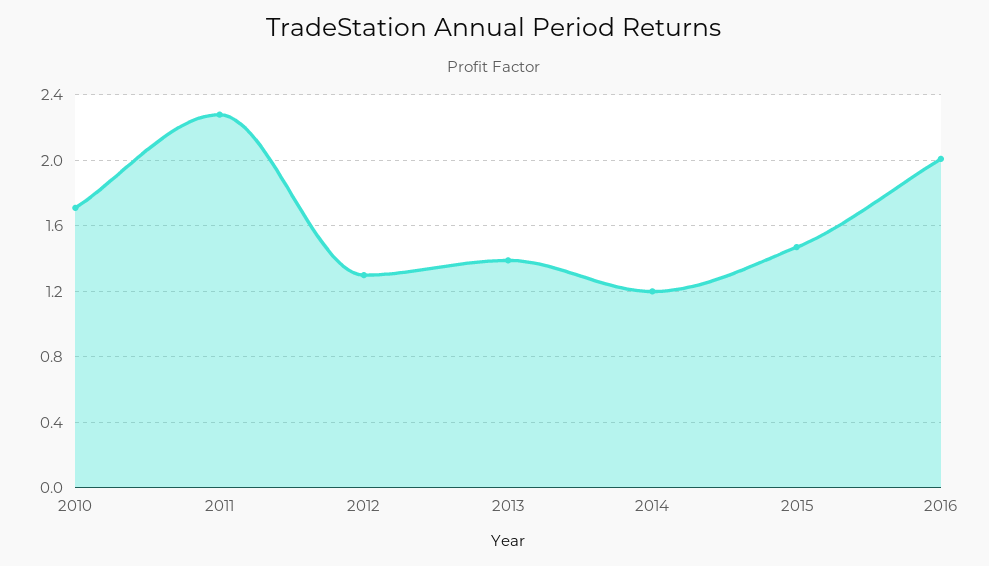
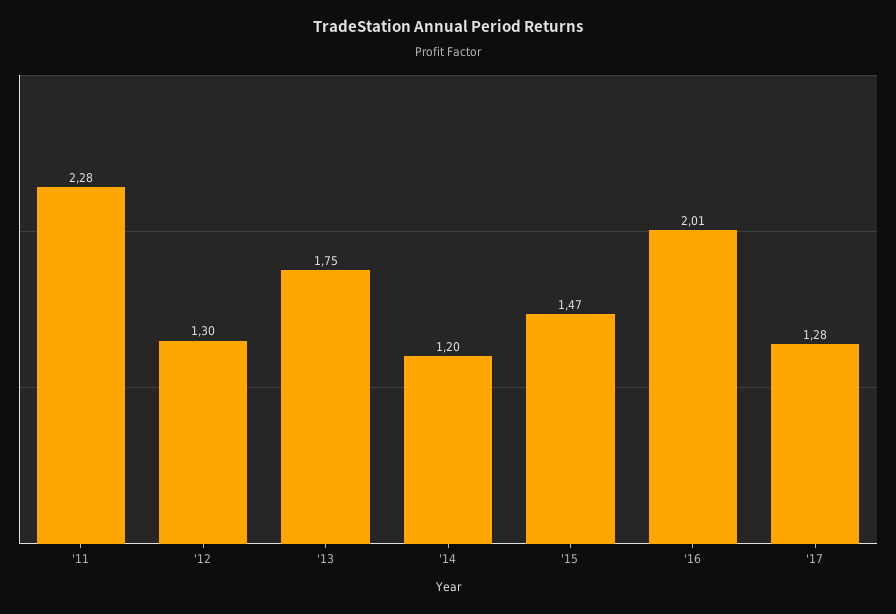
2010: 1.7 -> none
2013: 1.4 -> 1.75
'17: none -> 1.28

